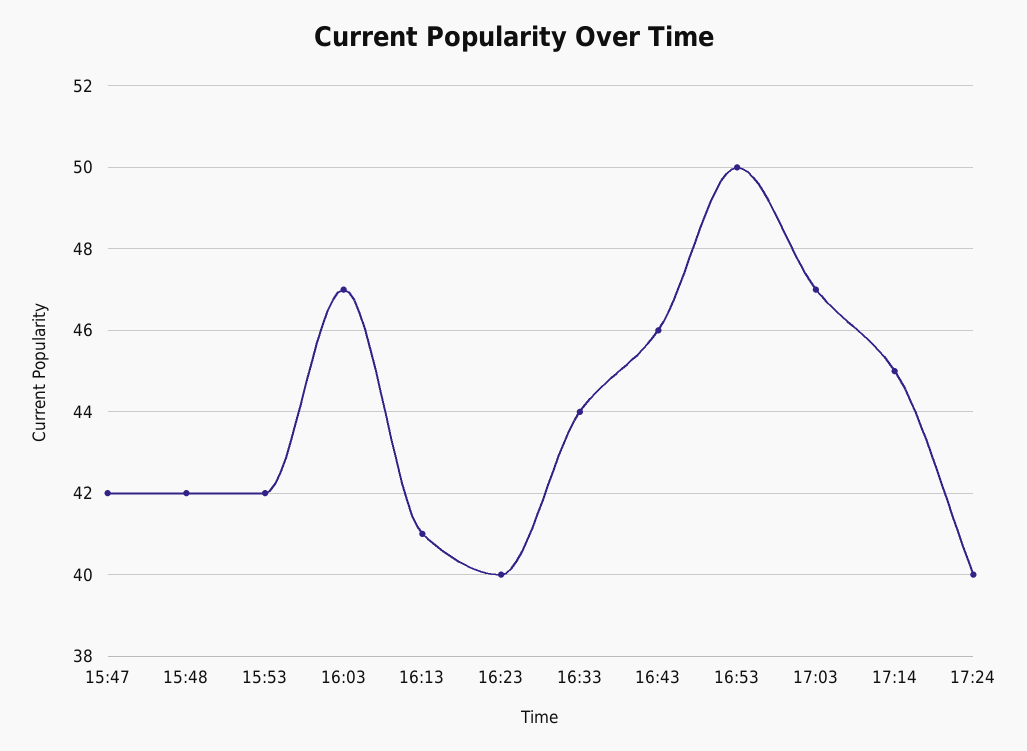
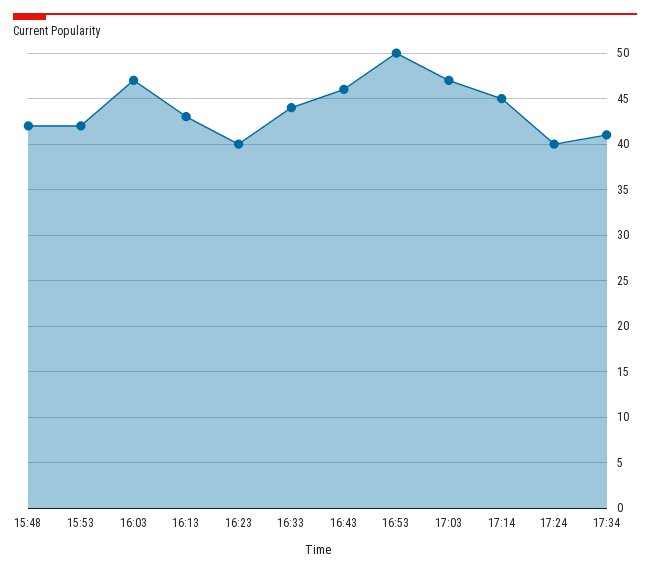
15:47: 42 -> none
16:13: 41 -> 43
17:34: none -> 41

